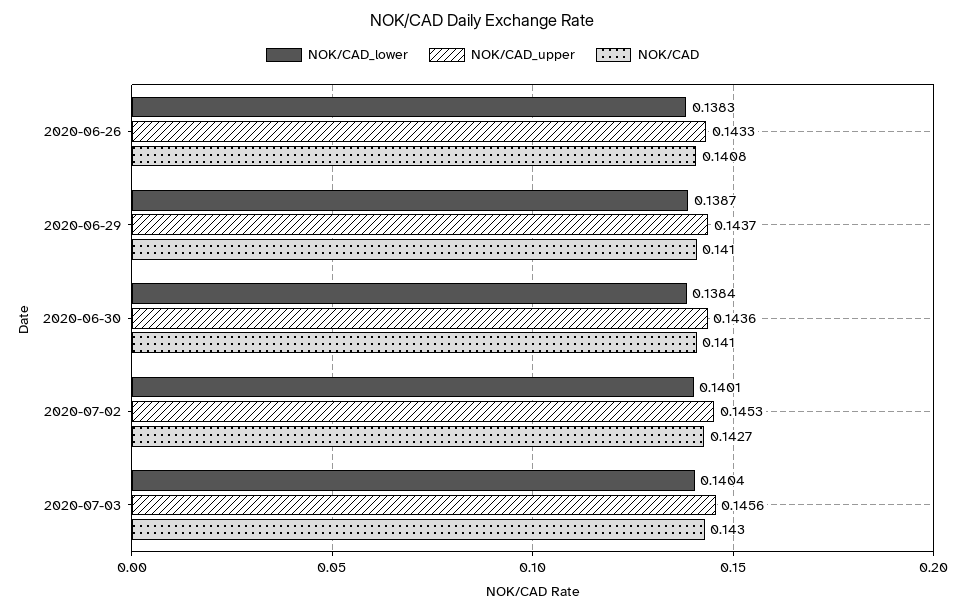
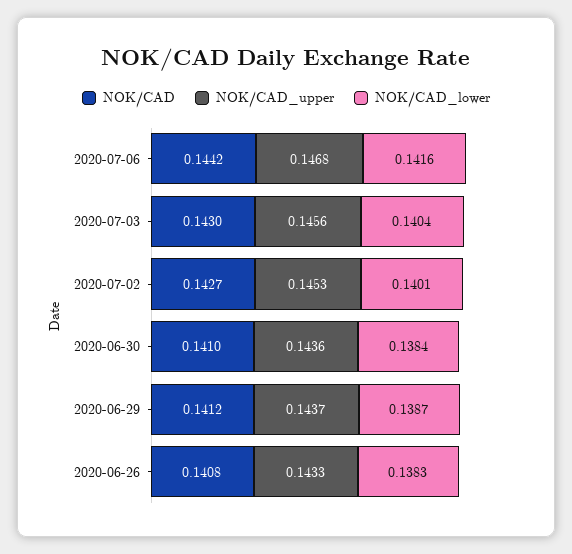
NOK/CAD, 2020-06-29: 0.141 -> 0.1412
NOK/CAD, 2020-07-06: none -> 0.1442
NOK/CAD_upper, 2020-07-06: none -> 0.1468
NOK/CAD_lower, 2020-07-06: none -> 0.1416

